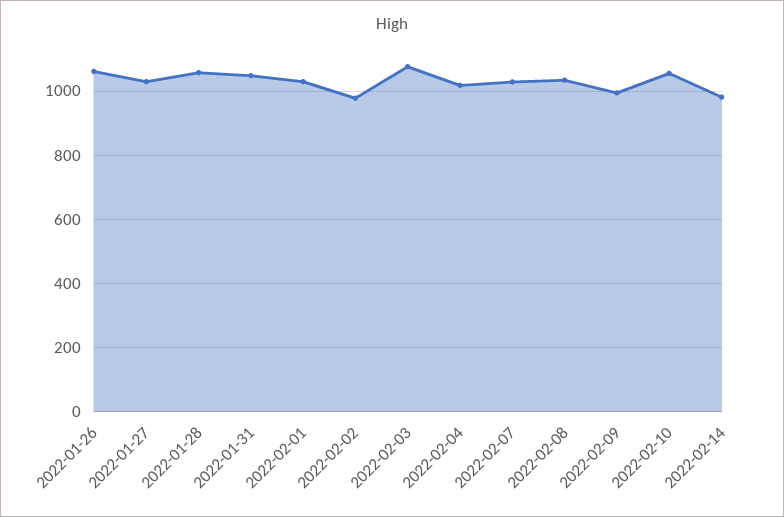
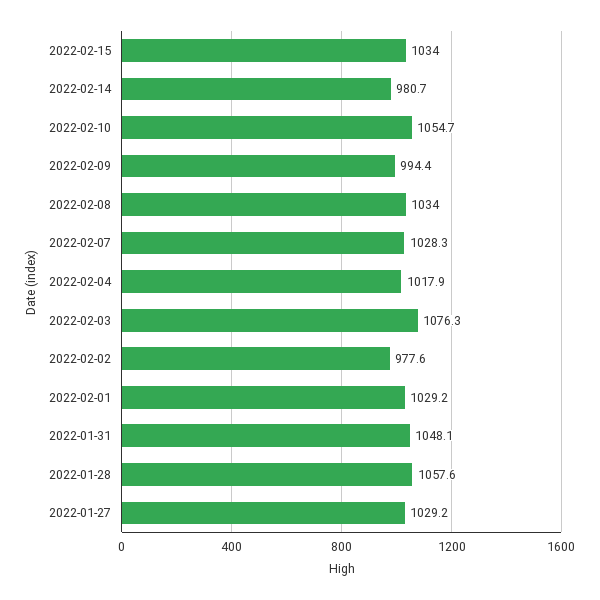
2022-01-26: 1060 -> none
2022-02-15: none -> 1034

